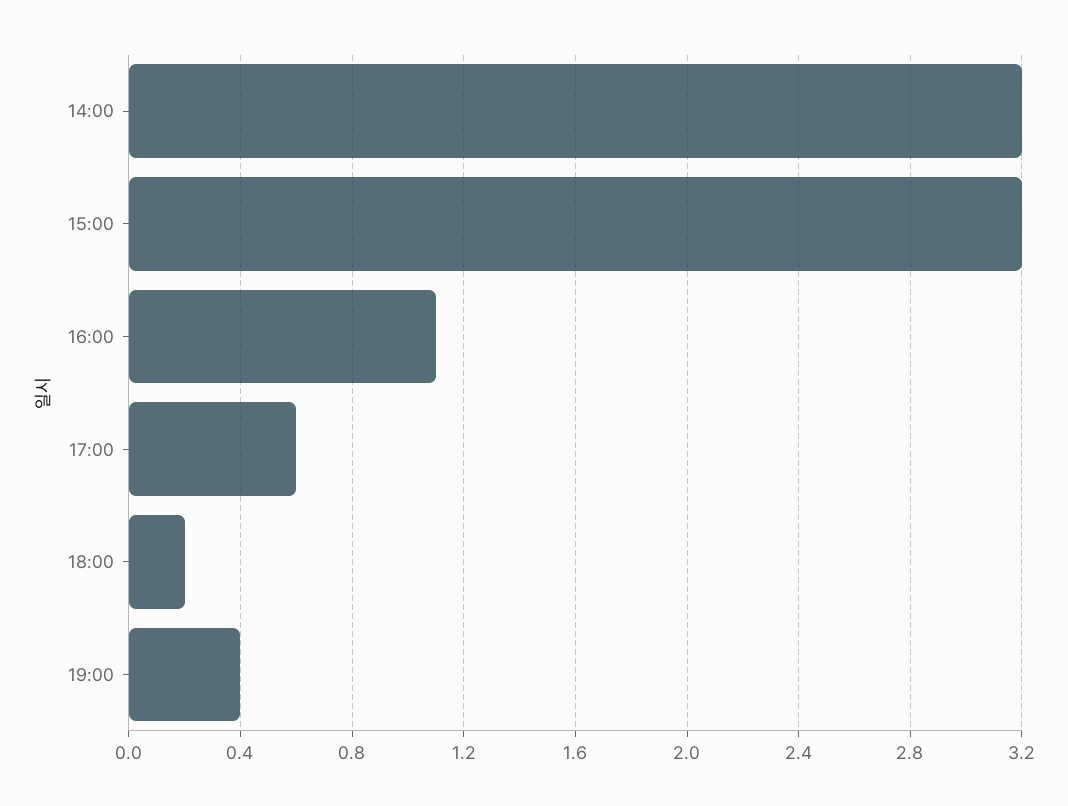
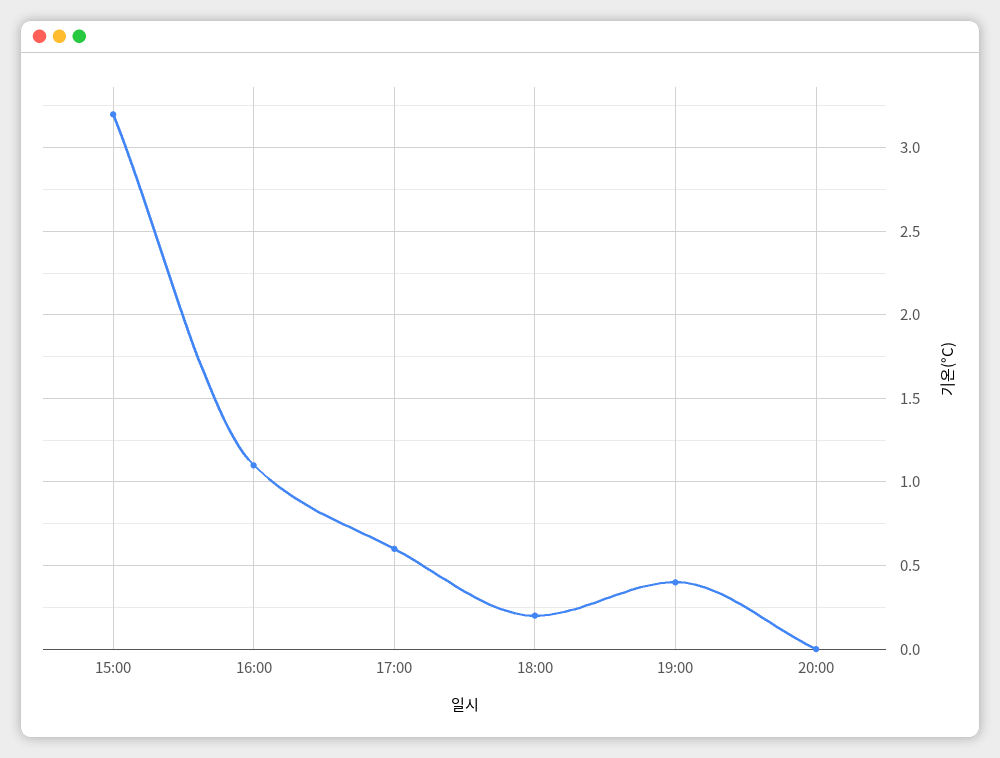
14:00: 3.2 -> none
20:00: none -> 0

